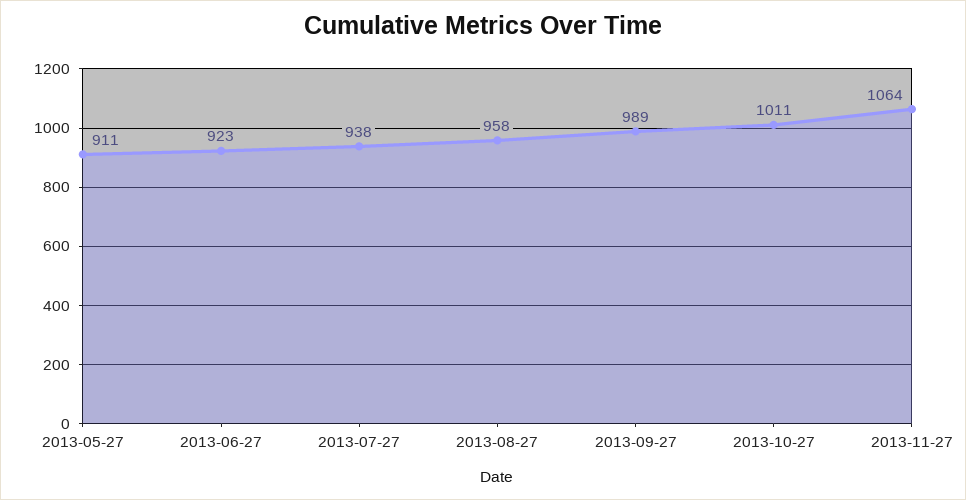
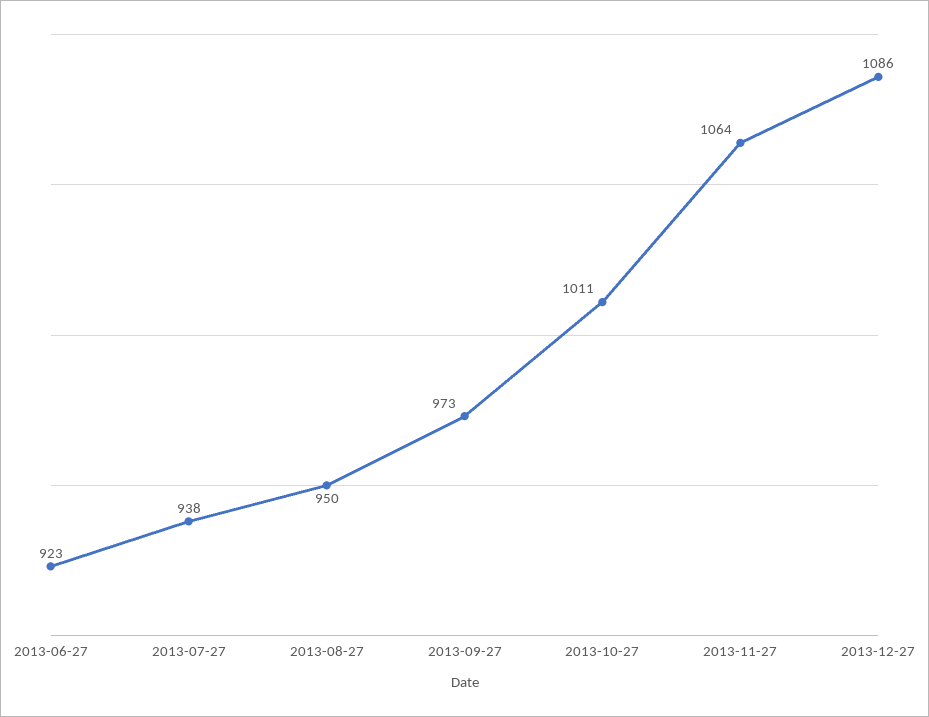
2013-05-27: 911 -> none
2013-08-27: 958 -> 950
2013-09-27: 989 -> 973
2013-12-27: none -> 1086

